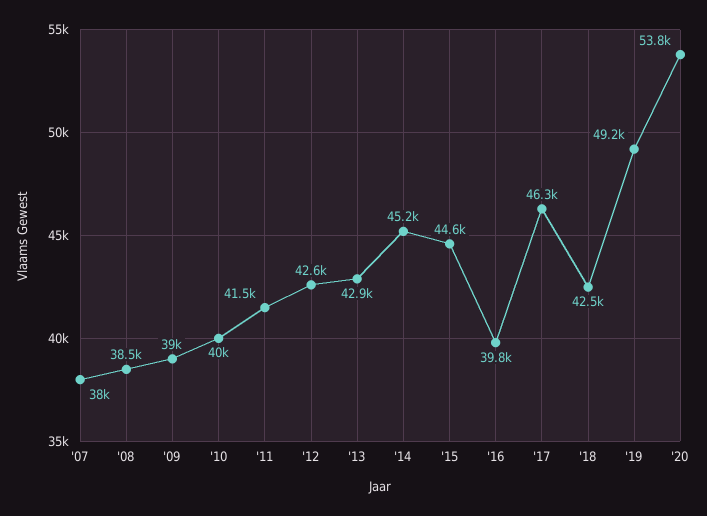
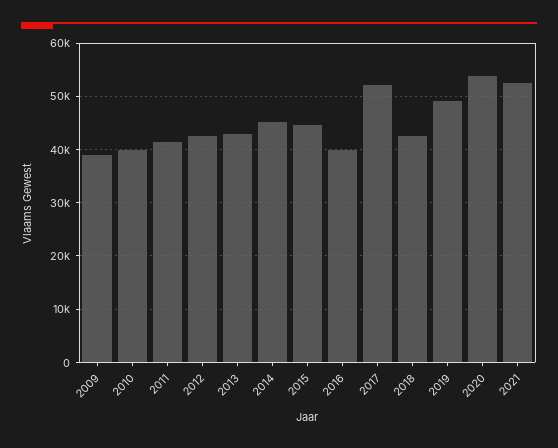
'07: 38000 -> none
'08: 38500 -> none
'17: 46300 -> 52000
2021: none -> 52000

